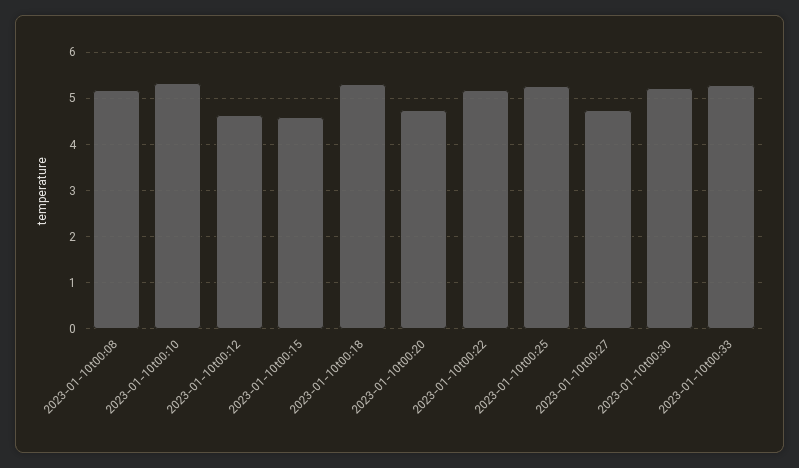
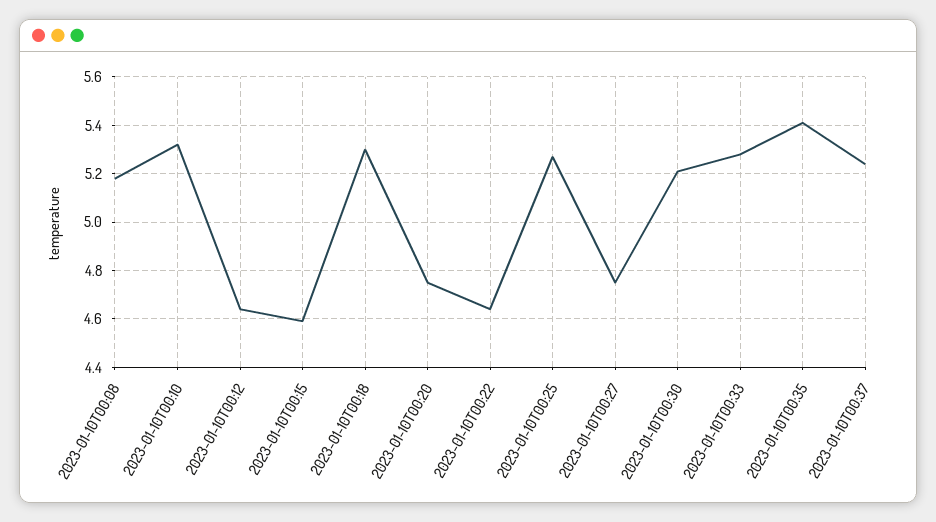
2023-01-10t00:22: 5.2 -> 4.65
2023-01-10T00:35: none -> 5.4
2023-01-10T00:37: none -> 5.25

